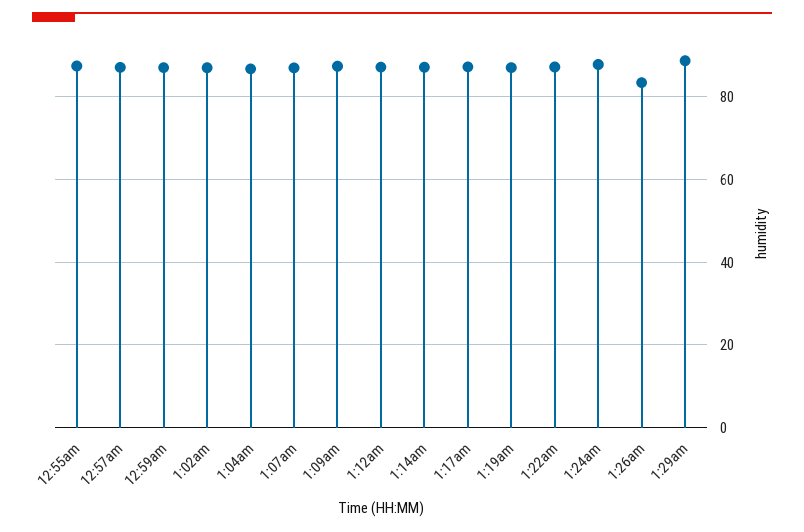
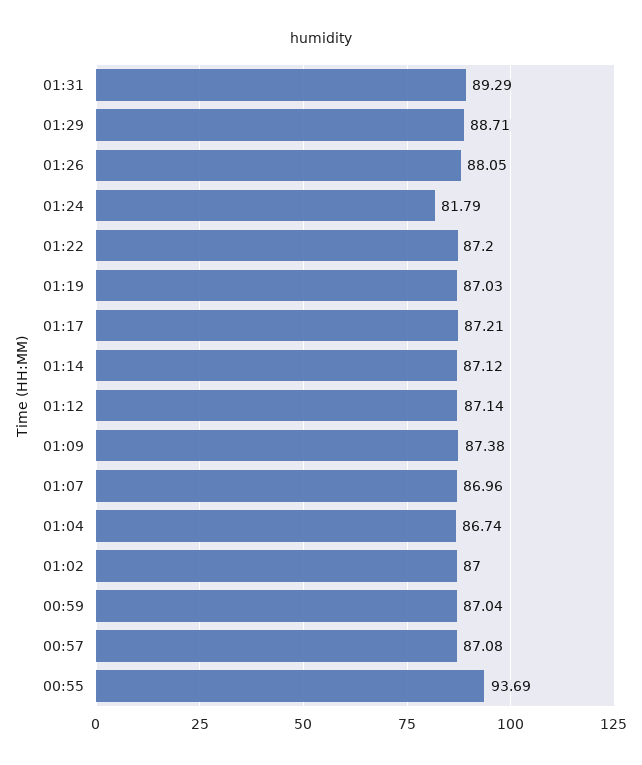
12:55am: 88 -> 93.69
1:24am: 88 -> 81.79
1:26am: 84 -> 88.05
01:31: none -> 89.29

